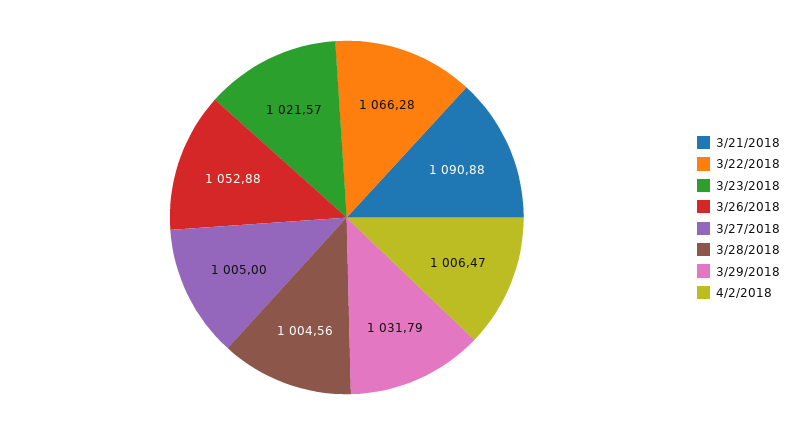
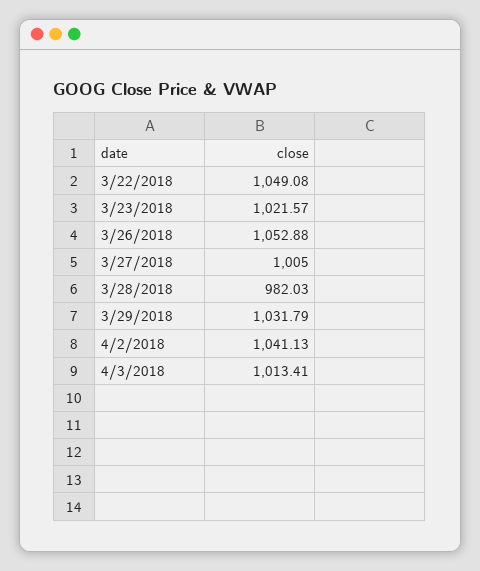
3/21/2018: 1090.88 -> none
3/22/2018: 1066.28 -> 1049.08
3/28/2018: 1004.56 -> 982.03
4/2/2018: 1006.47 -> 1041.13
4/3/2018: none -> 1013.41

